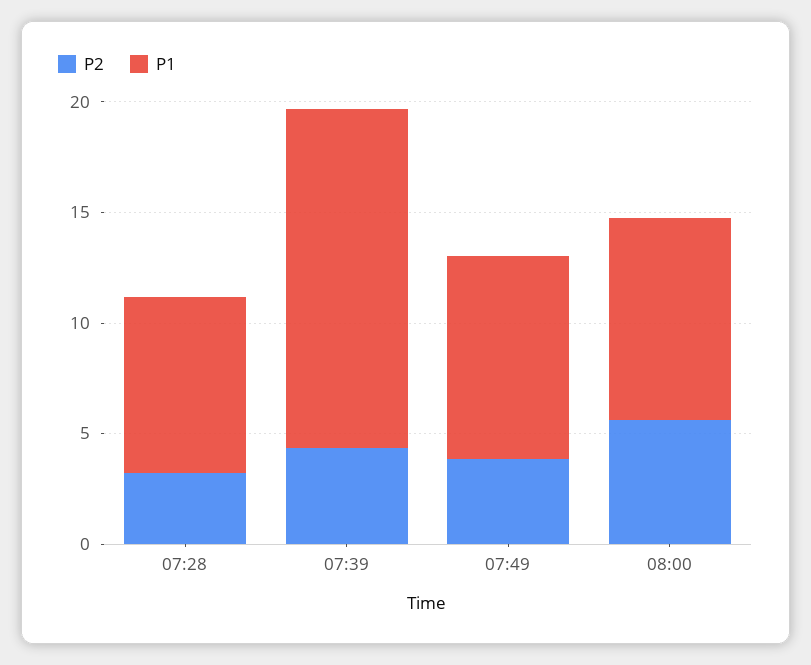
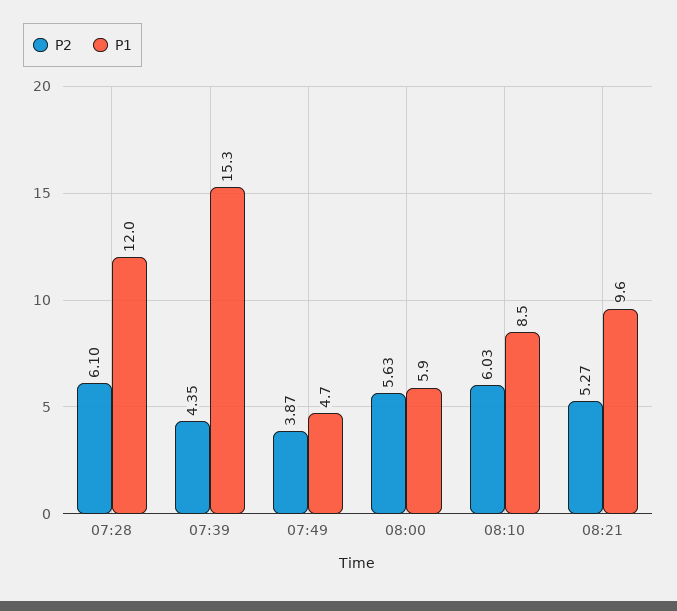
P2, 07:28: 3 -> 6.1
P1, 07:28: 8 -> 12
P1, 07:49: 9 -> 4.7
P1, 08:00: 9 -> 5.9
P2, 08:10: none -> 6.03
P1, 08:10: none -> 8.5
P2, 08:21: none -> 5.27
P1, 08:21: none -> 9.6

